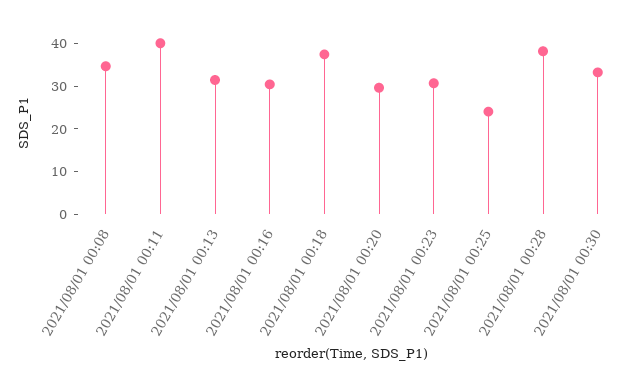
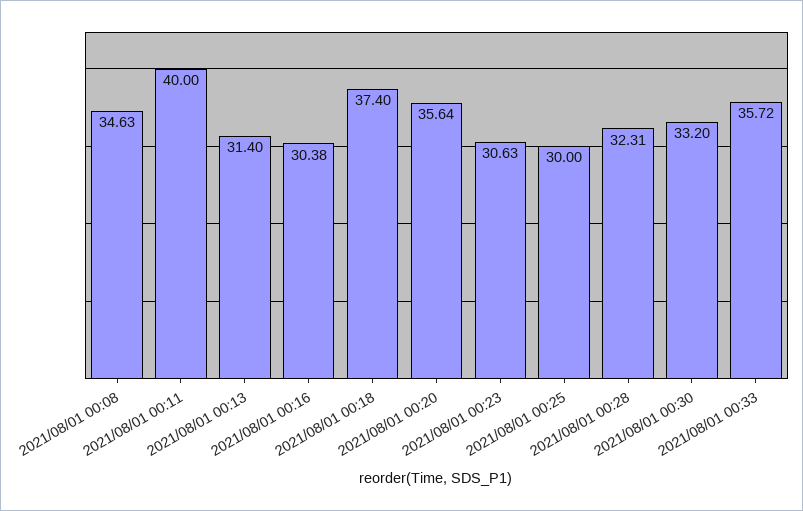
2021/08/01 00:20: 30 -> 35.64
2021/08/01 00:25: 24 -> 30
2021/08/01 00:28: 38 -> 32.31
2021/08/01 00:33: none -> 35.72

